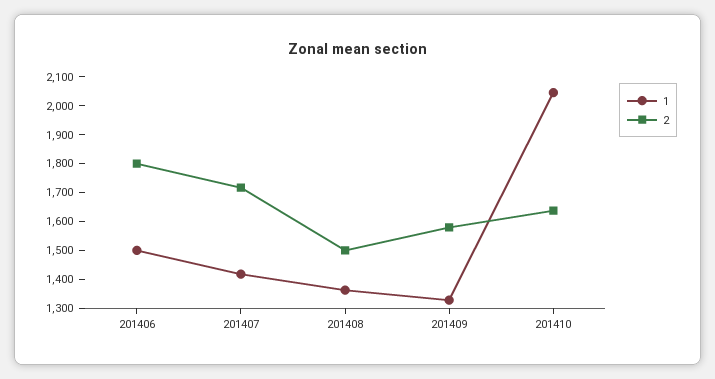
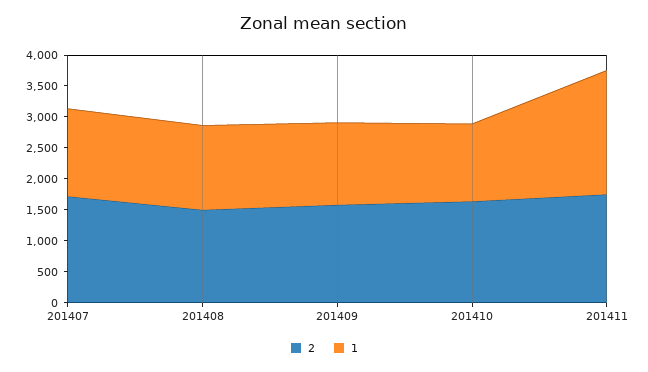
1, 201406: 1500 -> none
2, 201406: 1800 -> none
1, 201410: 2050 -> 1250
2, 201411: none -> 1750
1, 201411: none -> 2000

